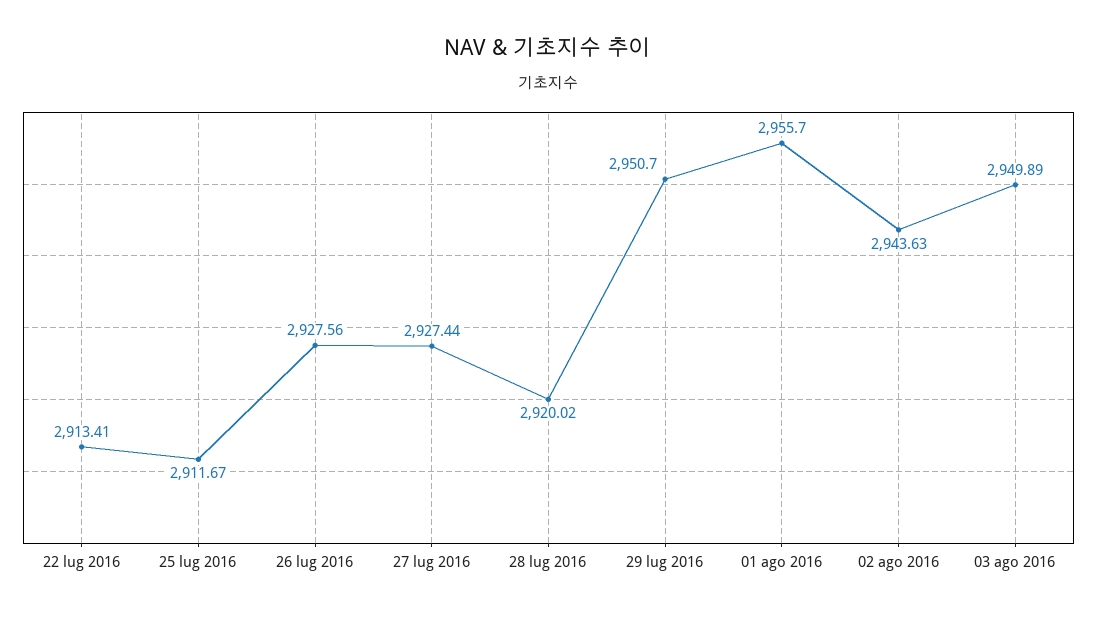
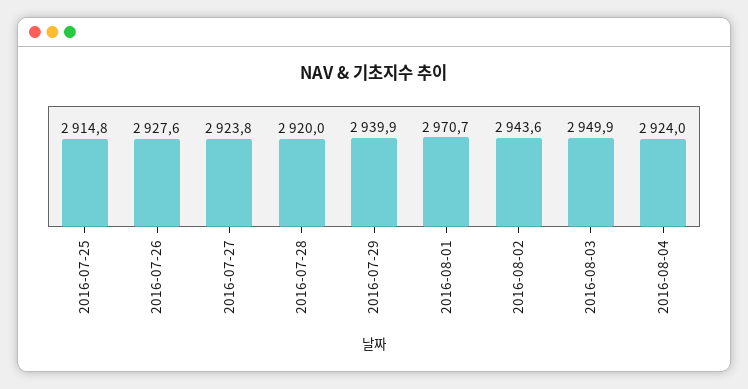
22 lug 2016: 2913.41 -> none
25 lug 2016: 2911.67 -> 2914.8
27 lug 2016: 2927.44 -> 2923.8
29 lug 2016: 2950.7 -> 2939.9
01 ago 2016: 2955.7 -> 2970.7
2016-08-04: none -> 2924

